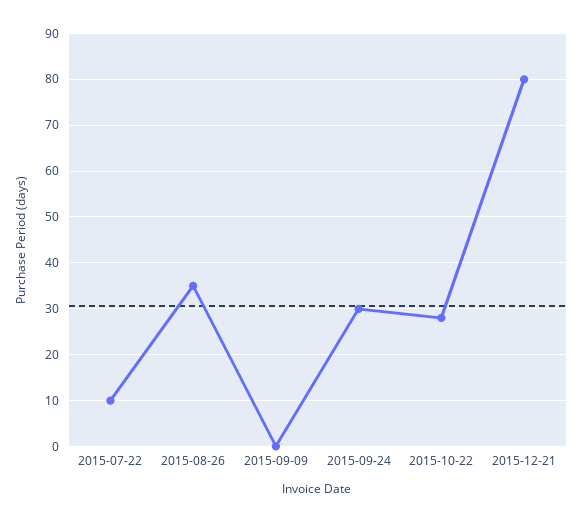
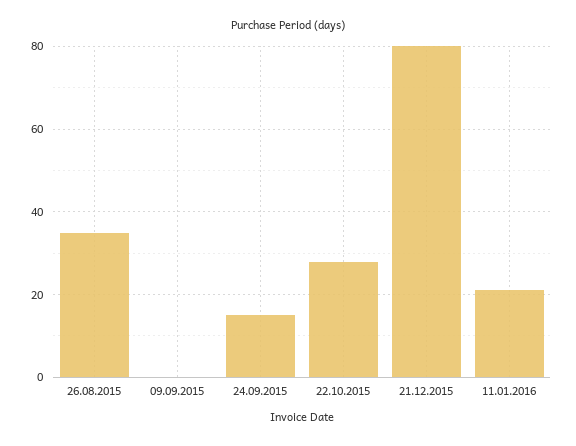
2015-07-22: 10 -> none
2015-09-24: 30 -> 15
11.01.2016: none -> 20

